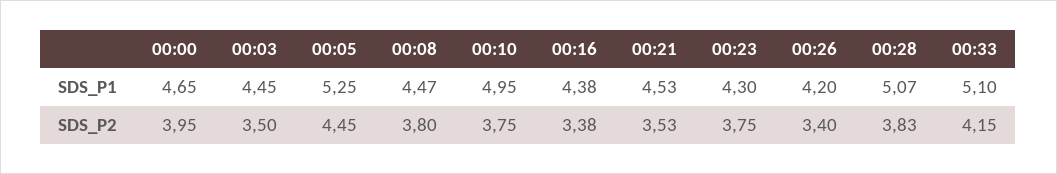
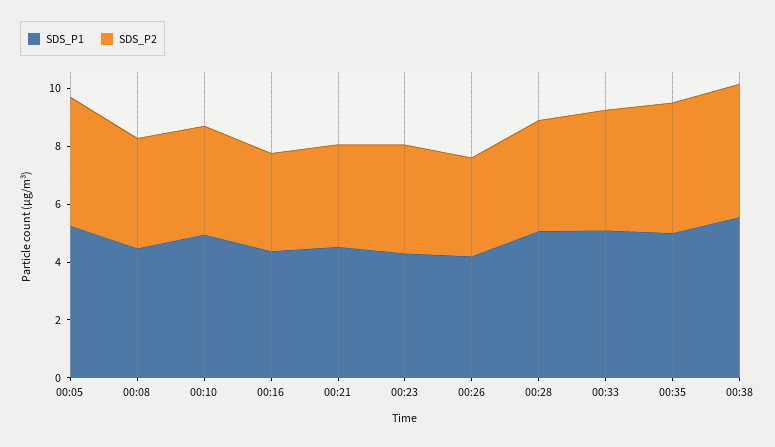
SDS_P1, 00:00: 4.65 -> none
SDS_P1, 00:03: 4.45 -> none
SDS_P2, 00:00: 3.95 -> none
SDS_P2, 00:03: 3.5 -> none
SDS_P1, 00:35: none -> 5
SDS_P2, 00:35: none -> 4.5
SDS_P1, 00:38: none -> 5.5
SDS_P2, 00:38: none -> 4.5

